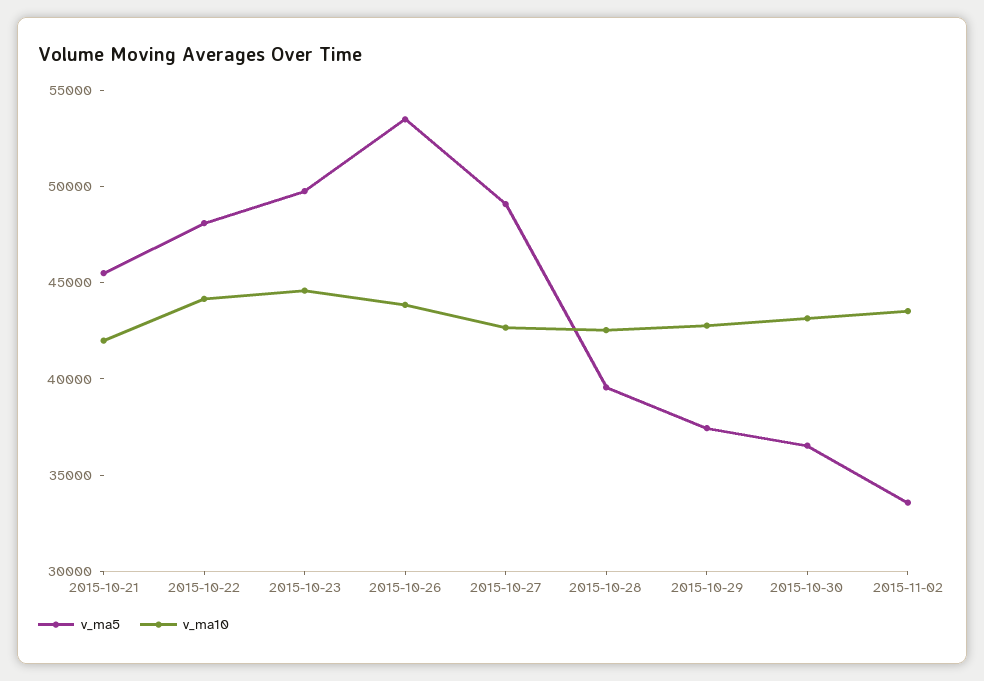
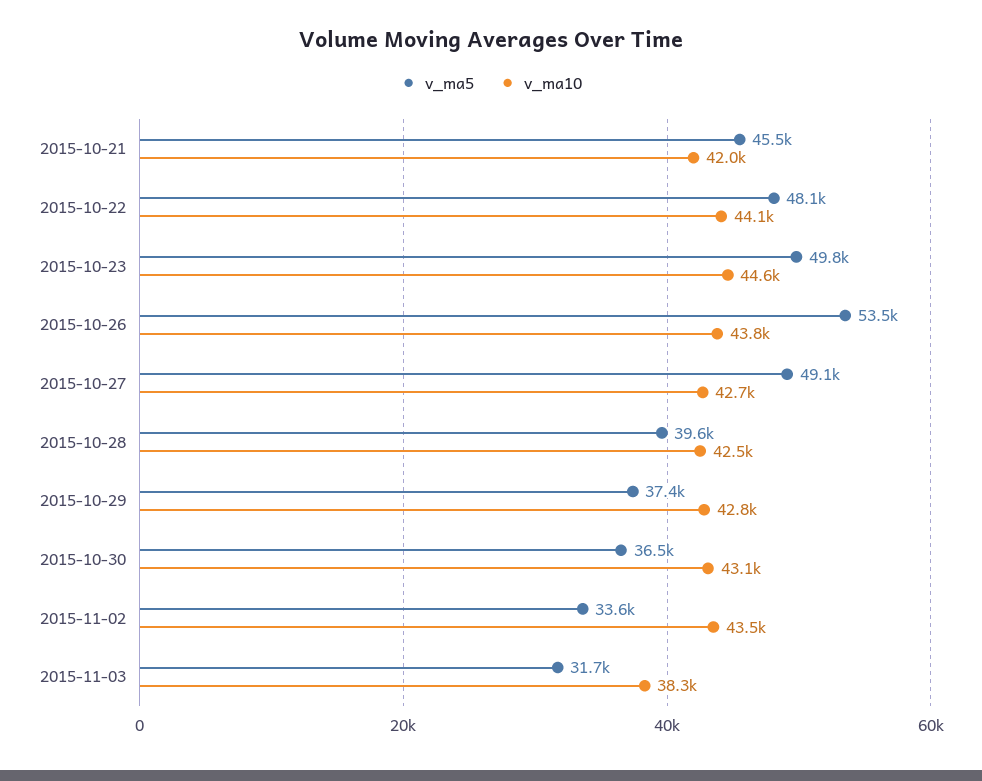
v_ma5, 2015-11-03: none -> 31700
v_ma10, 2015-11-03: none -> 38300

